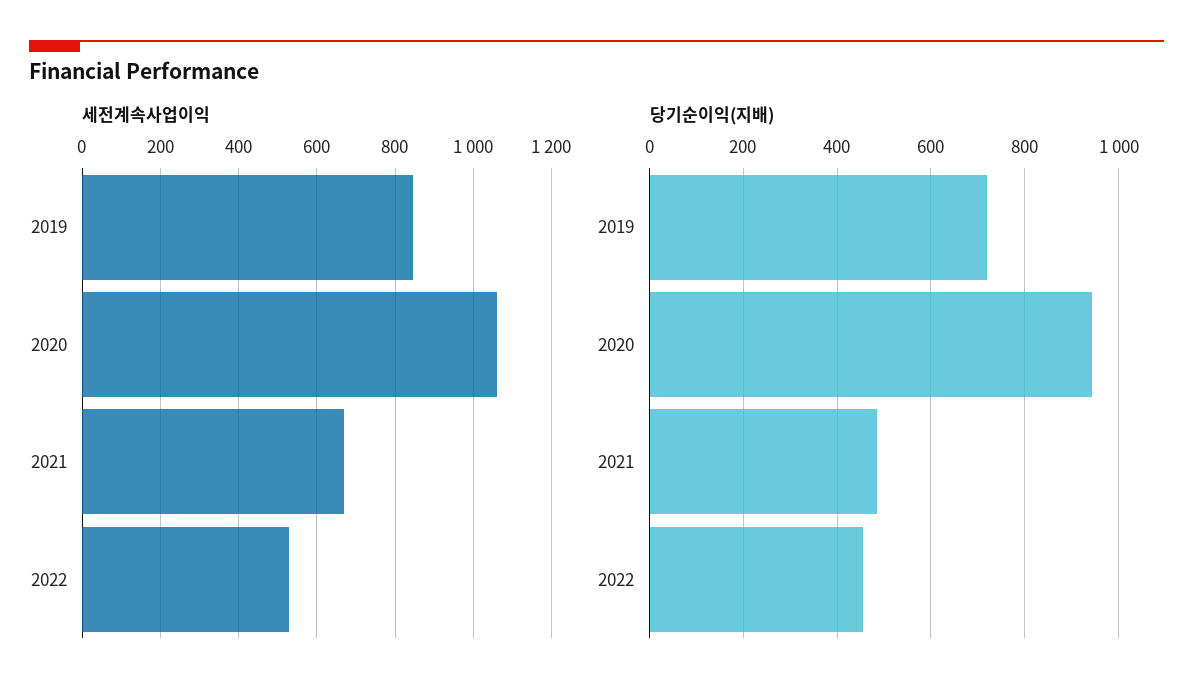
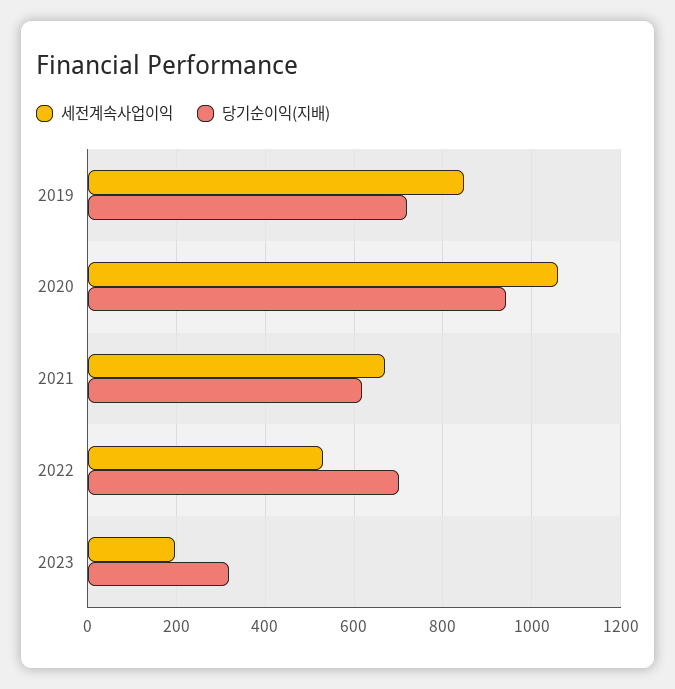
당기순이익(지배), 2021: 480 -> 620
당기순이익(지배), 2022: 460 -> 700
세전계속사업이익, 2023: none -> 200
당기순이익(지배), 2023: none -> 320

